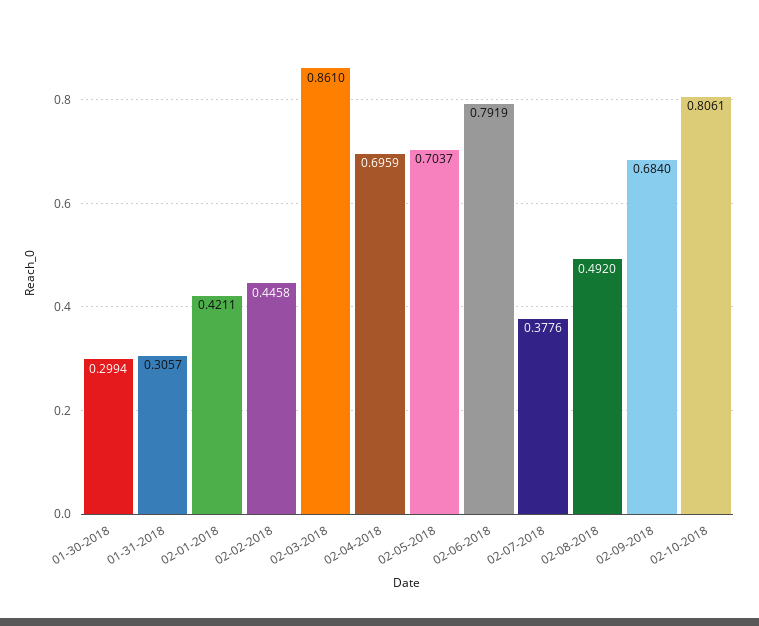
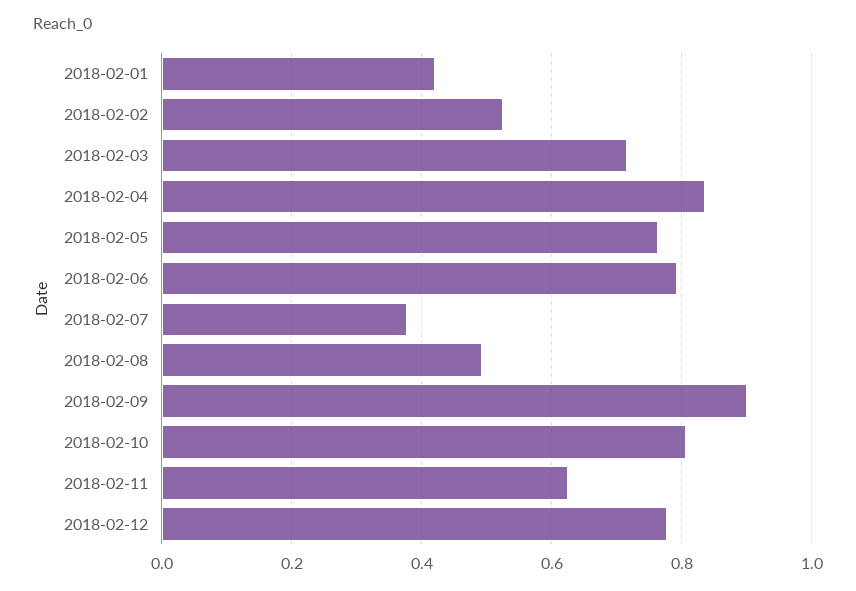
01-30-2018: 0.2994 -> none
01-31-2018: 0.3057 -> none
02-02-2018: 0.4458 -> 0.52
02-03-2018: 0.861 -> 0.72
02-04-2018: 0.6959 -> 0.84
02-05-2018: 0.7037 -> 0.76
02-09-2018: 0.684 -> 0.9
2018-02-11: none -> 0.62
2018-02-12: none -> 0.78

